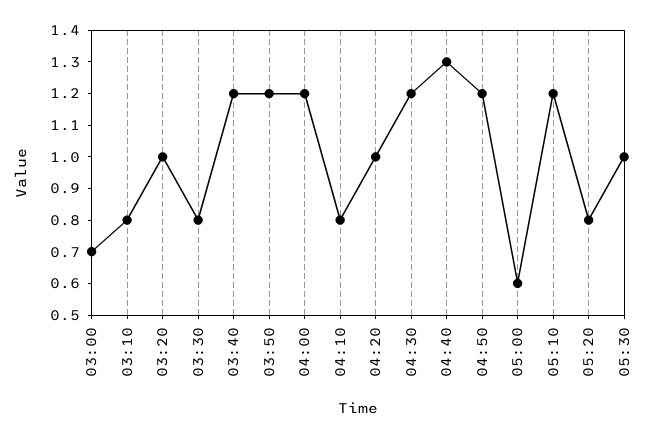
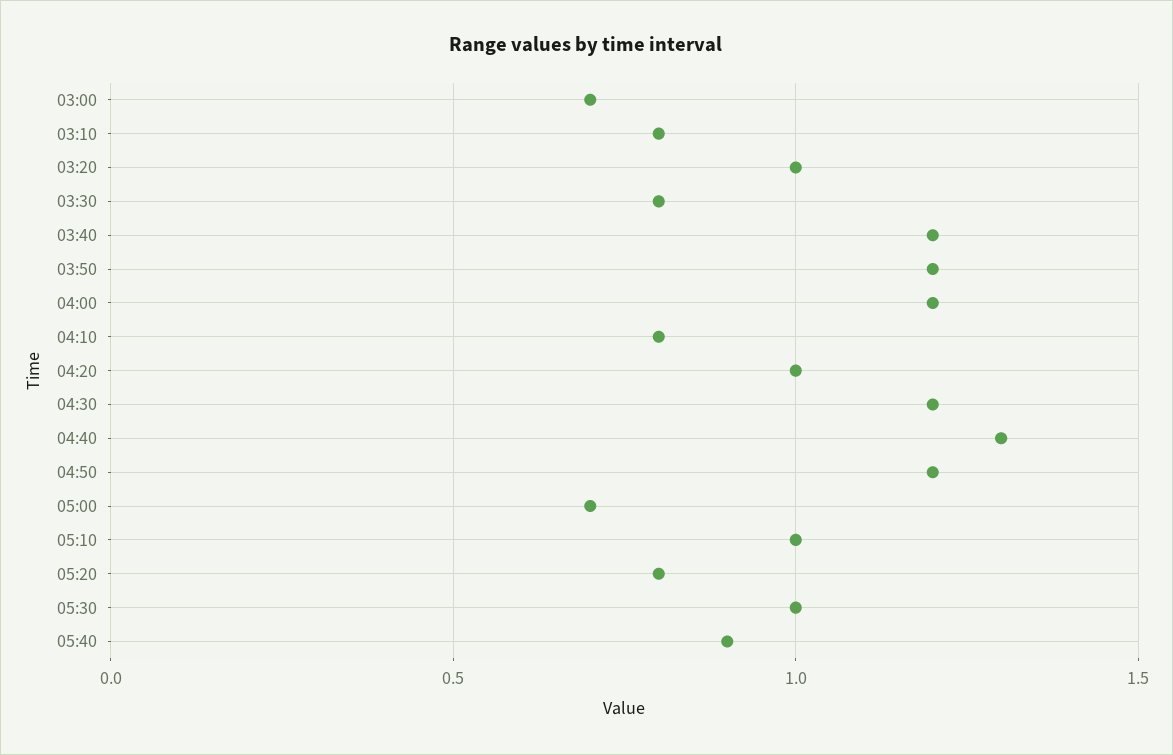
05:00: 0.6 -> 0.7
05:10: 1.2 -> 1
05:40: none -> 0.9

